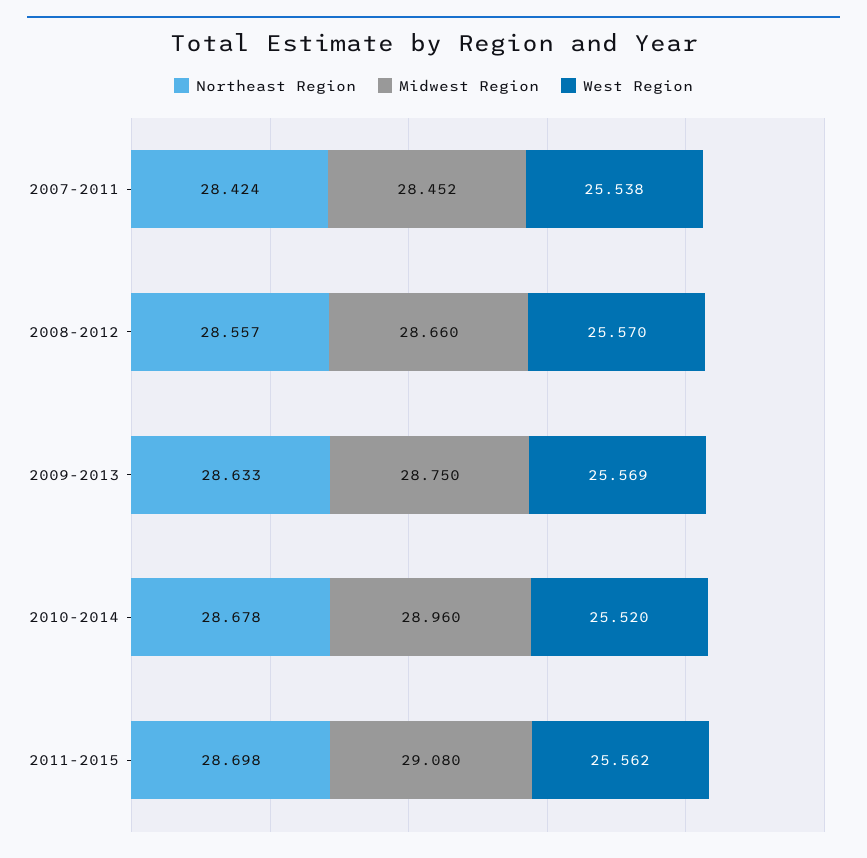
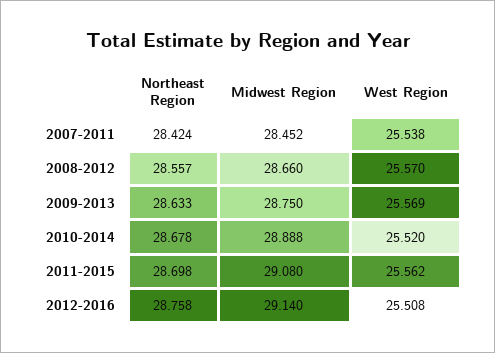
Midwest Region, 2010-2014: 28.96 -> 28.888
Northeast Region, 2012-2016: none -> 28.758
Midwest Region, 2012-2016: none -> 29.14
West Region, 2012-2016: none -> 25.508

